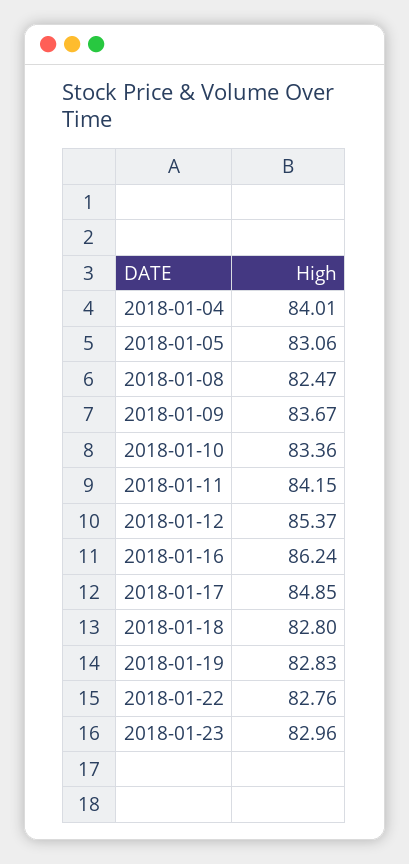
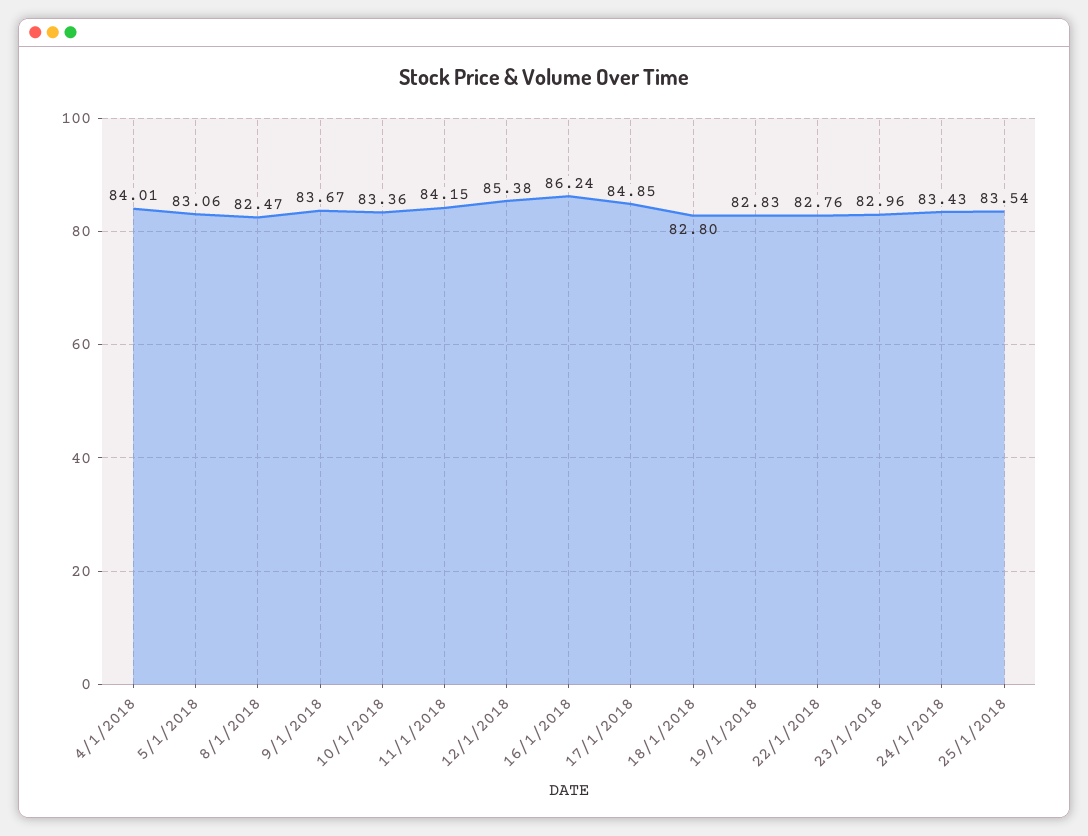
2018-01-12: 85.37 -> 85.38
24/1/2018: none -> 83.43
25/1/2018: none -> 83.54

